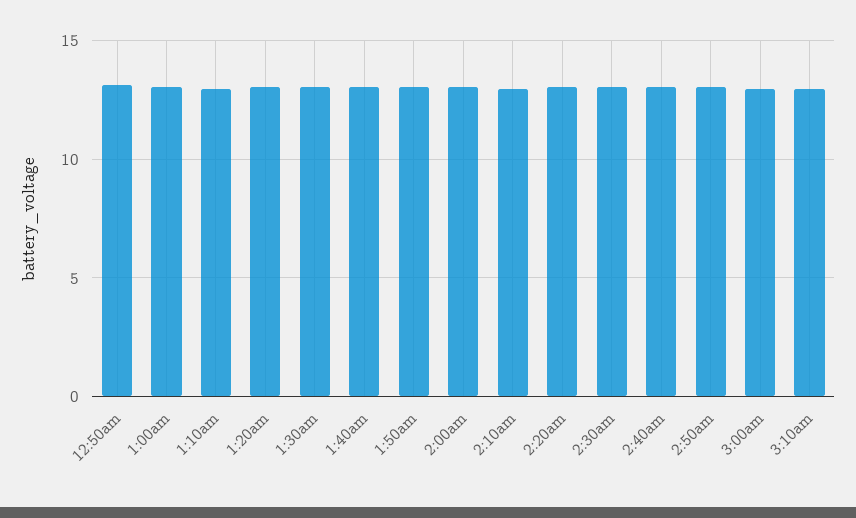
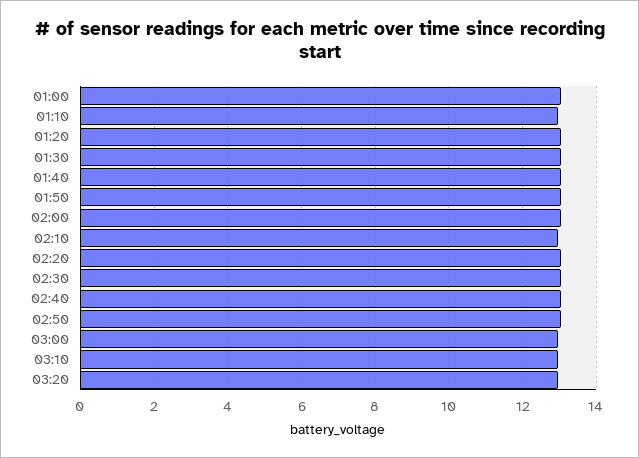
12:50am: 13 -> none
03:20: none -> 13

